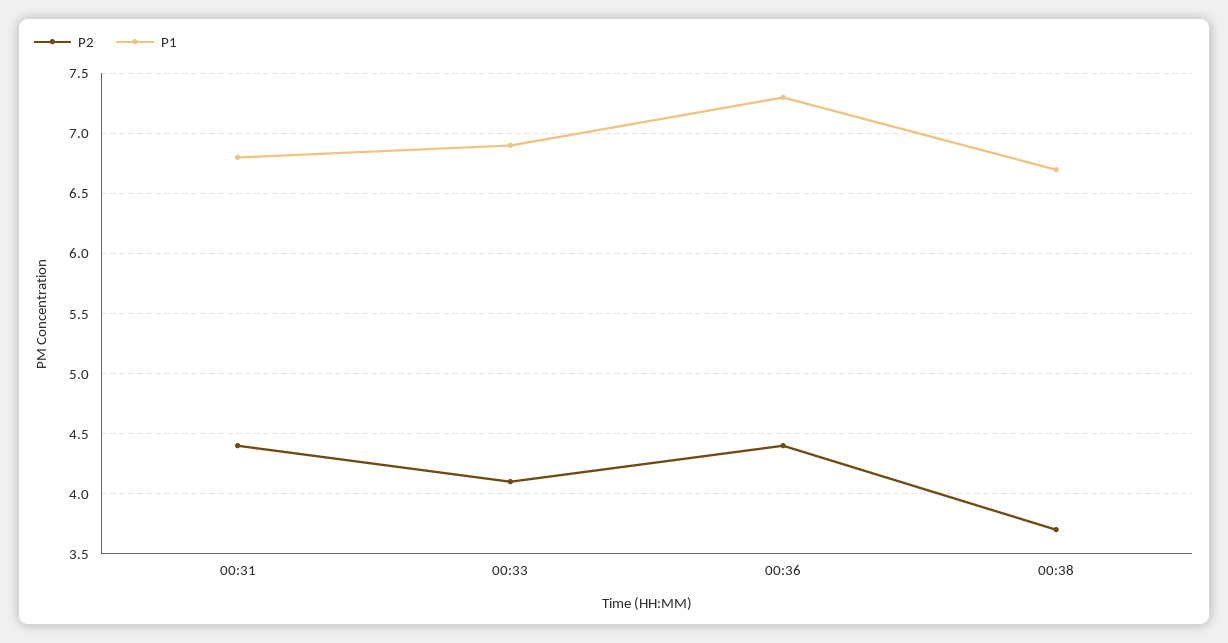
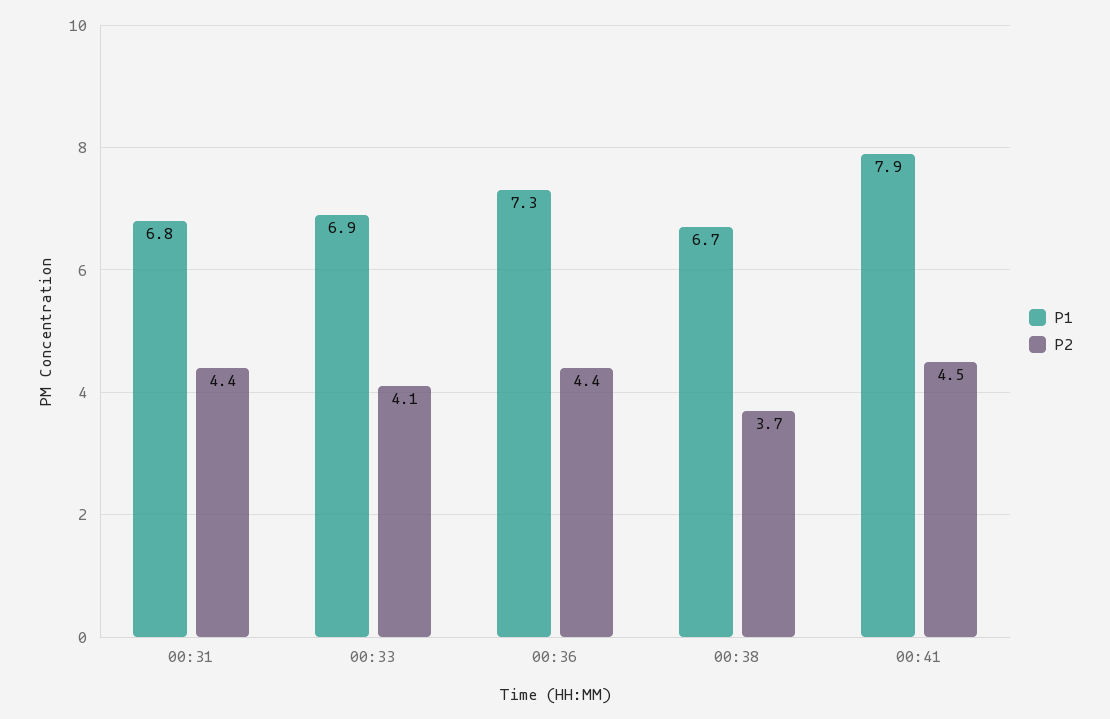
P1, 00:41: none -> 7.9
P2, 00:41: none -> 4.5

